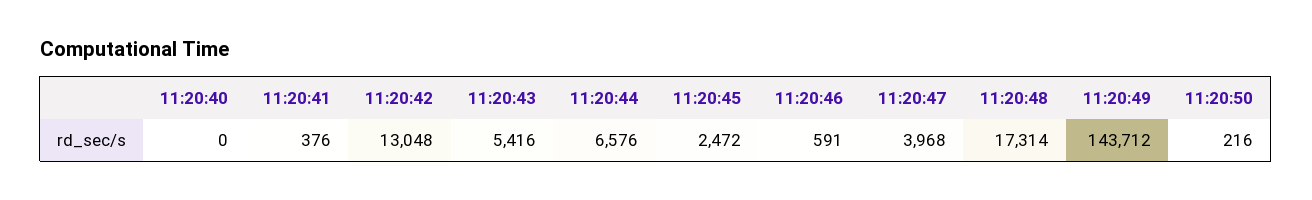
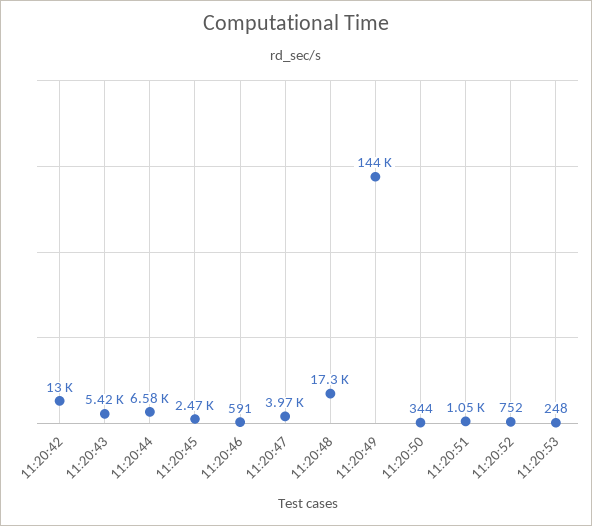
11:20:40: 0 -> none
11:20:41: 376 -> none
11:20:50: 216 -> 344
11:20:51: none -> 1050
11:20:52: none -> 752
11:20:53: none -> 248

